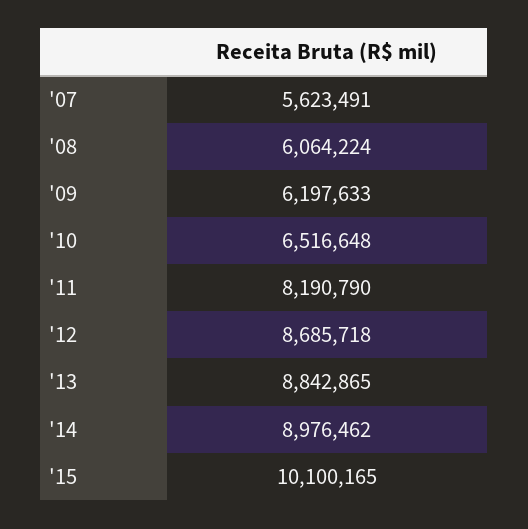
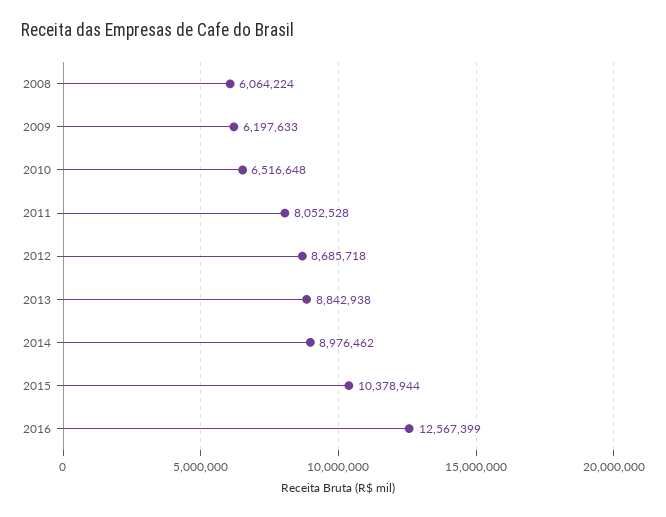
'07: 5623491 -> none
'11: 8190790 -> 8052528
'13: 8842865 -> 8842938
'15: 10100165 -> 10378944
2016: none -> 12567399

